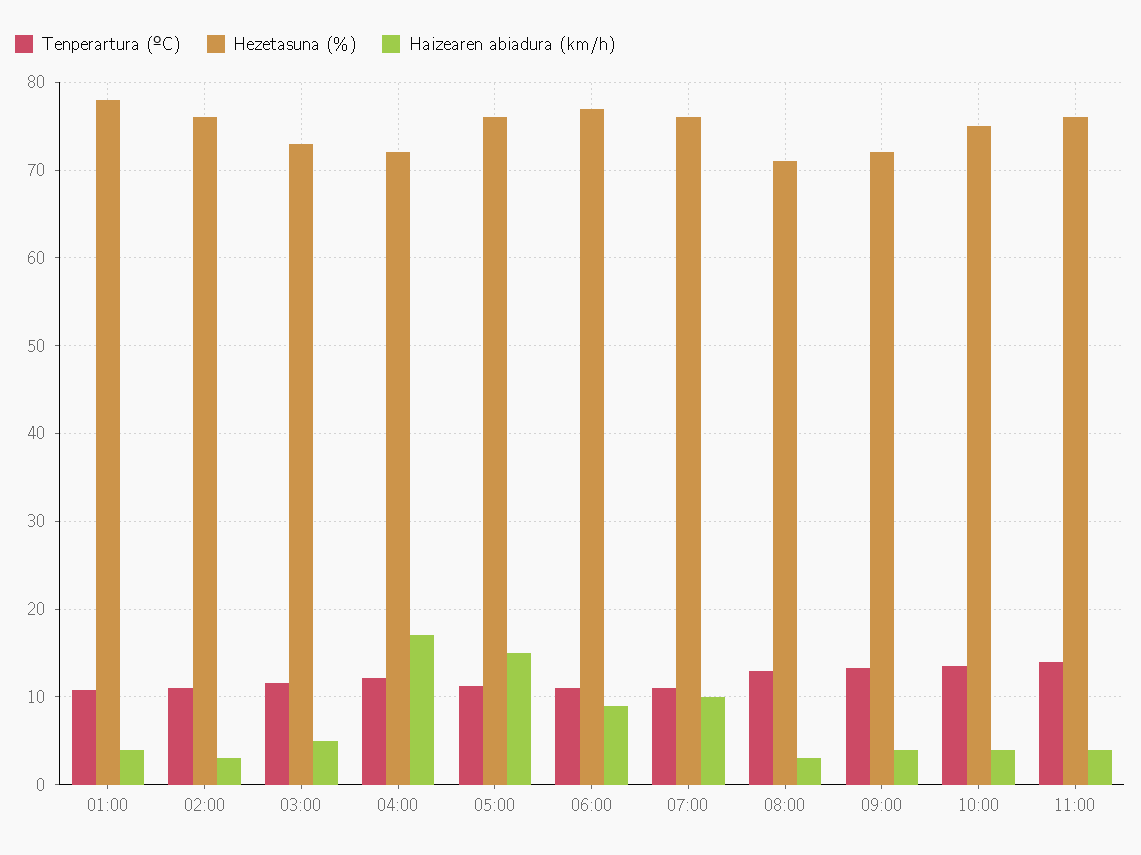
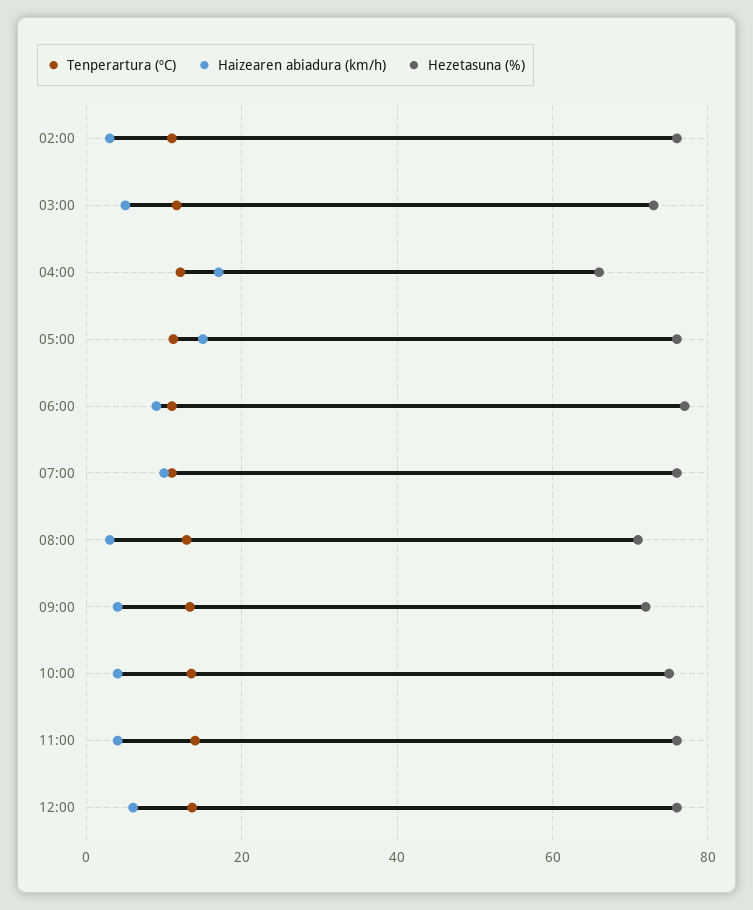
Tenperartura (ºC), 01:00: 11 -> none
Hezetasuna (%), 01:00: 78 -> none
Haizearen abiadura (km/h), 01:00: 4 -> none
Hezetasuna (%), 04:00: 72 -> 66
Tenperartura (ºC), 12:00: none -> 14
Haizearen abiadura (km/h), 12:00: none -> 6
Hezetasuna (%), 12:00: none -> 76

